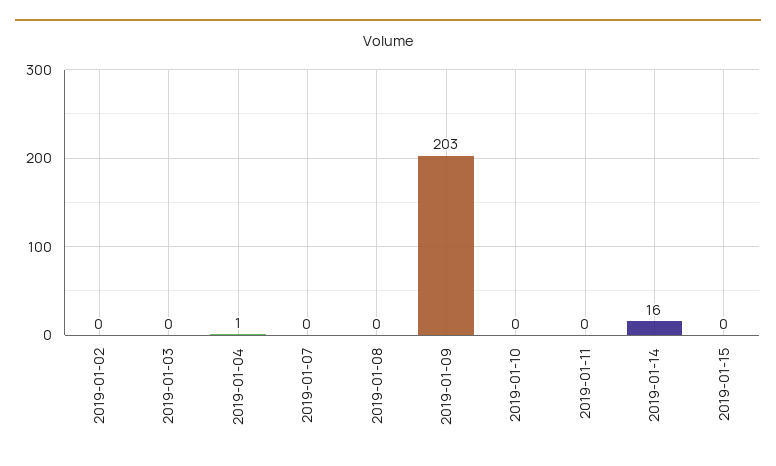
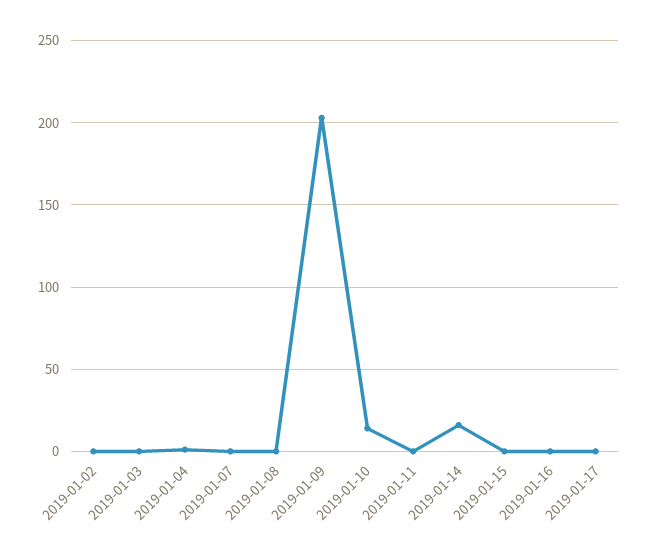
2019-01-10: 0 -> 15
2019-01-16: none -> 0
2019-01-17: none -> 0

